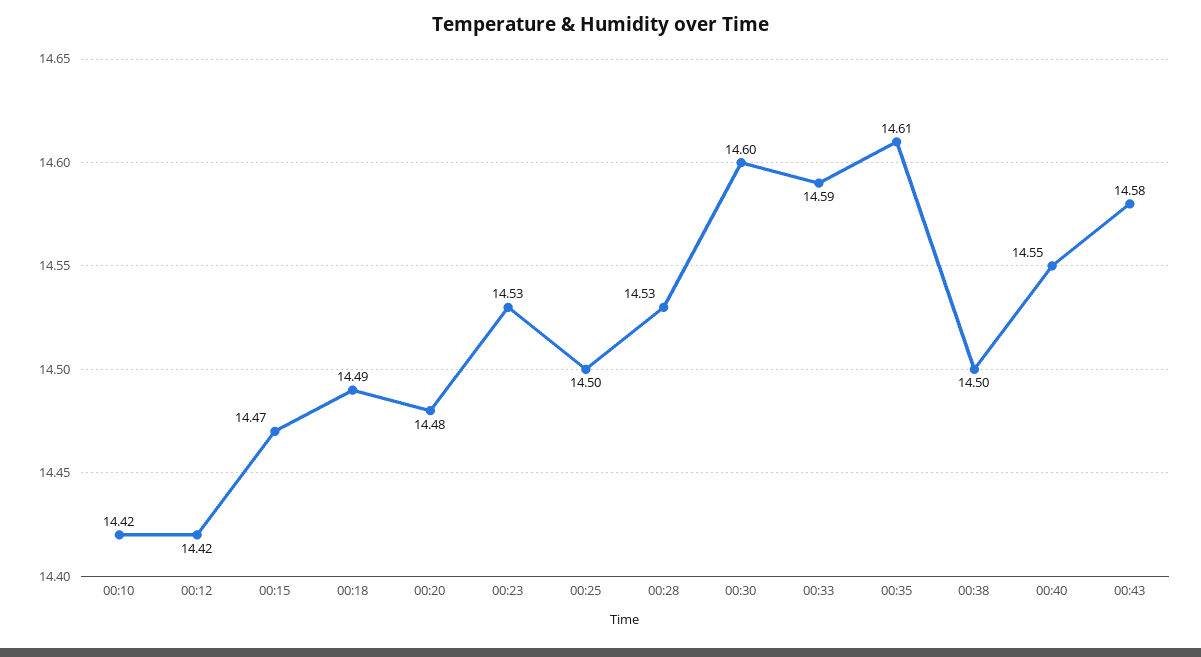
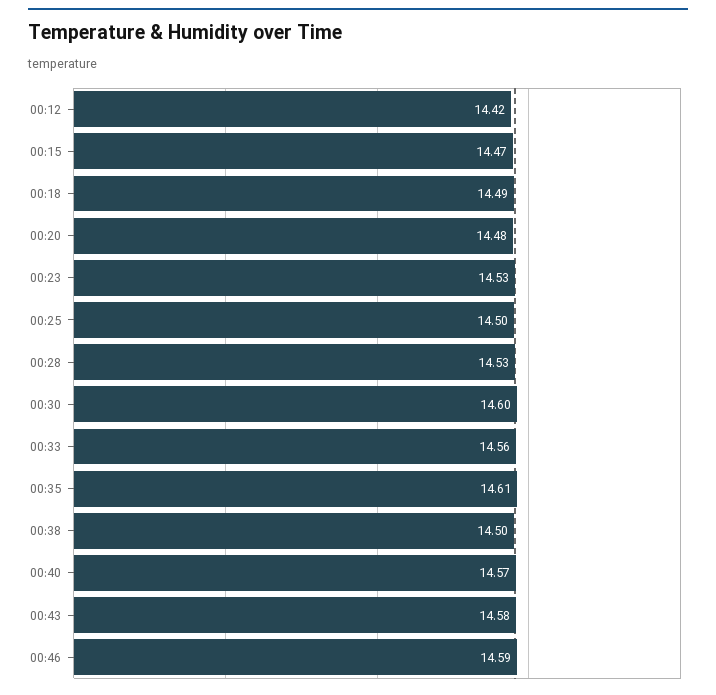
00:10: 14.42 -> none
00:33: 14.59 -> 14.56
00:40: 14.55 -> 14.57
00:46: none -> 14.59

